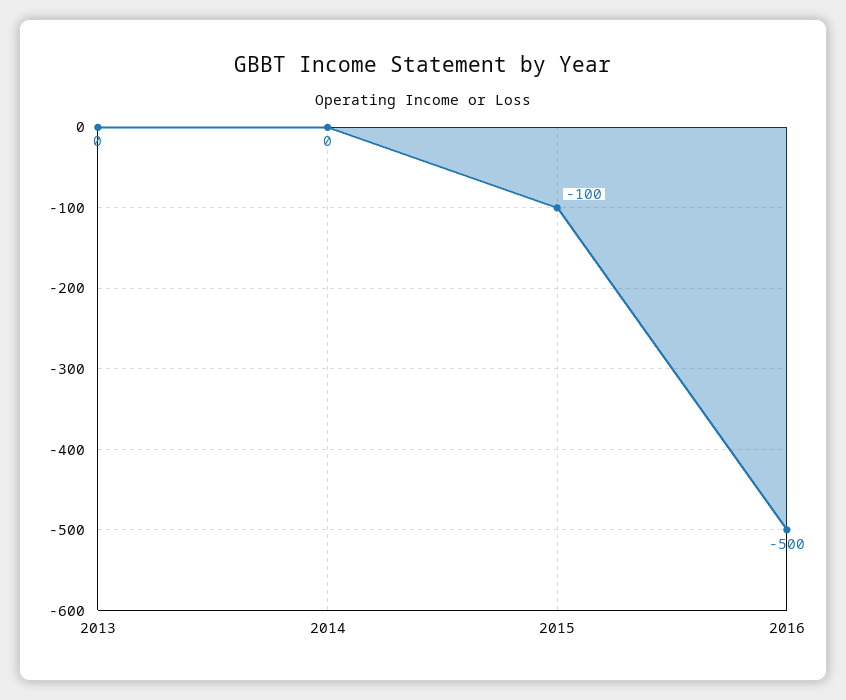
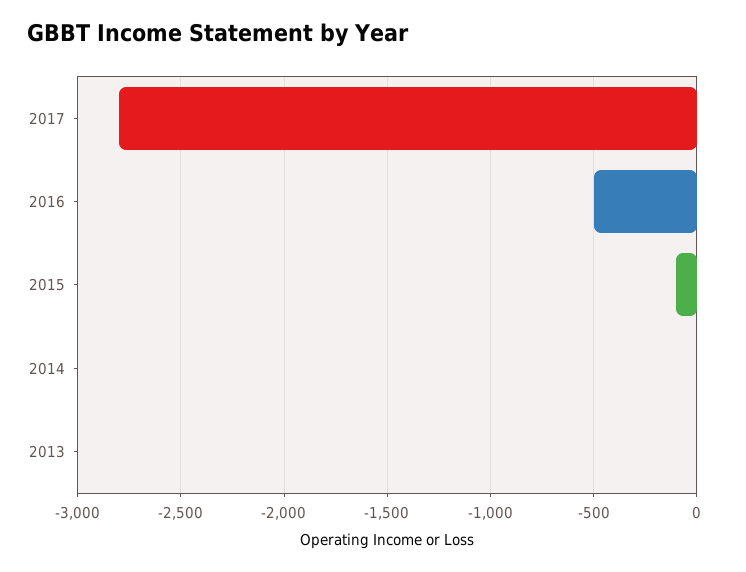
2017: none -> -2800

